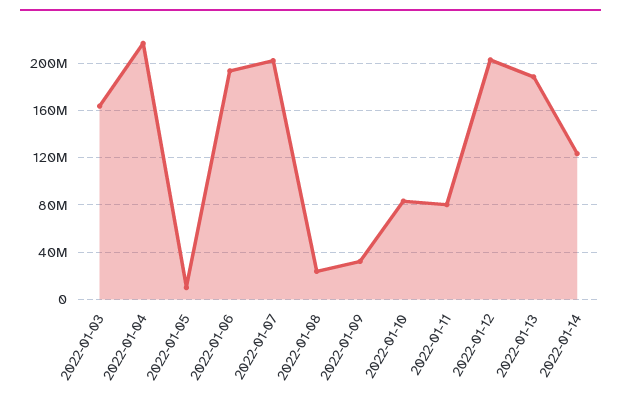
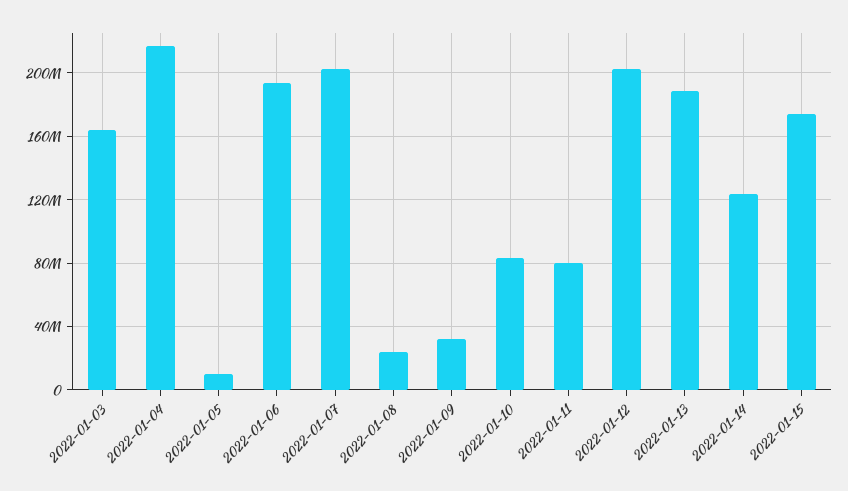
2022-01-15: none -> 175000000

